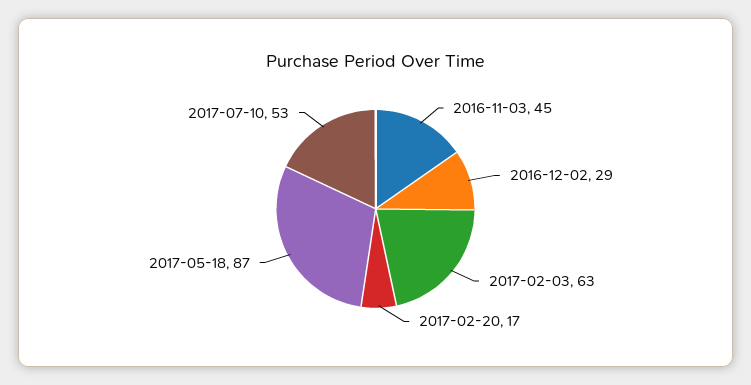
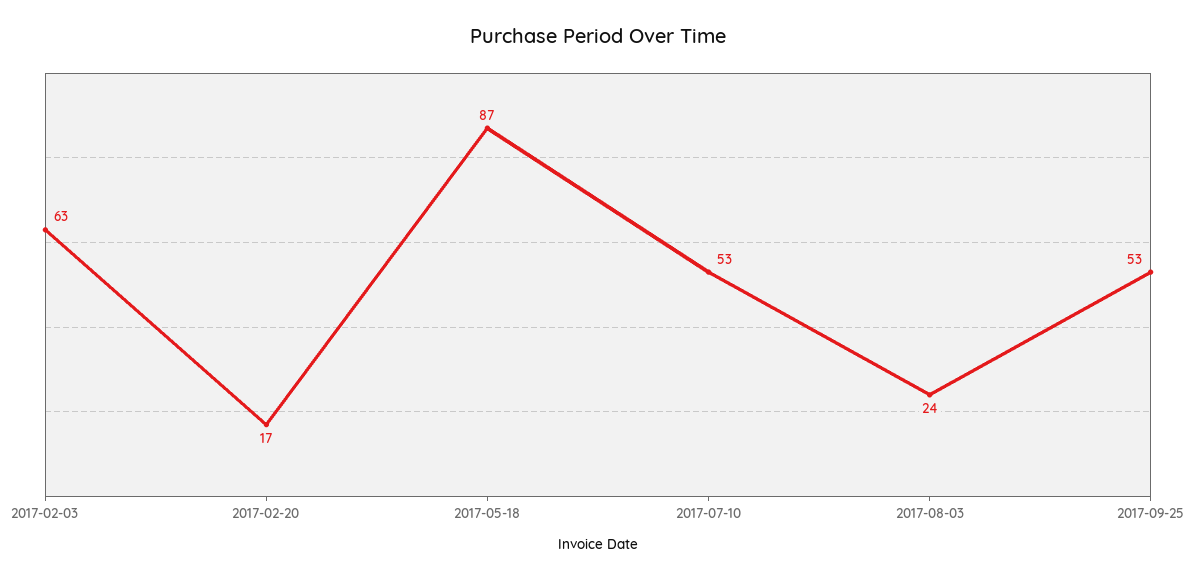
2016-11-03: 45 -> none
2016-12-02: 29 -> none
2017-08-03: none -> 24
2017-09-25: none -> 53

